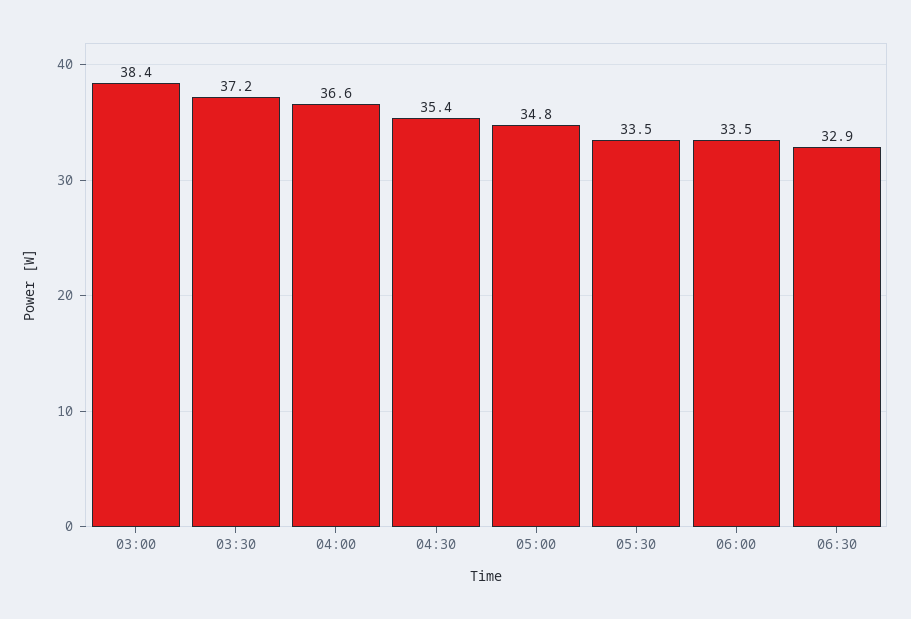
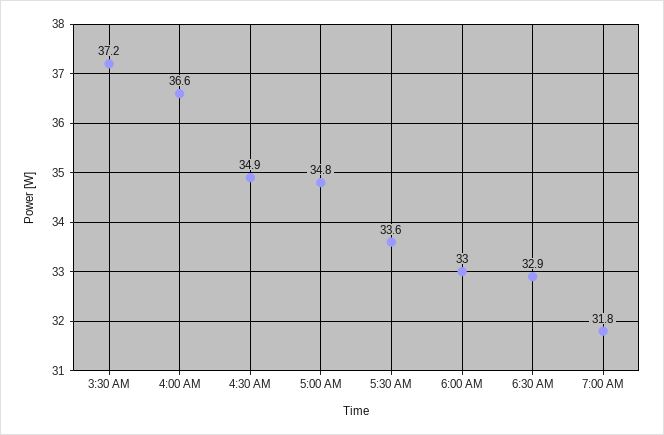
03:00: 38.4 -> none
04:30: 35.4 -> 34.9
05:30: 33.5 -> 33.6
06:00: 33.5 -> 33
7:00 AM: none -> 31.8

